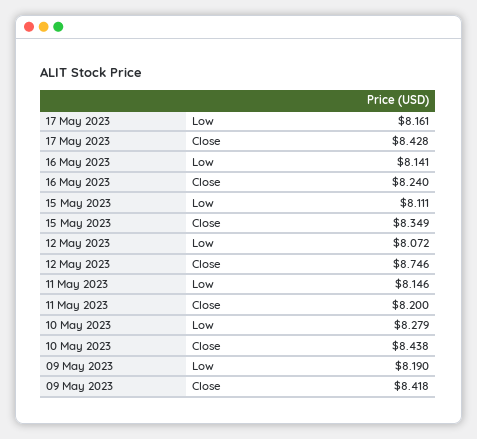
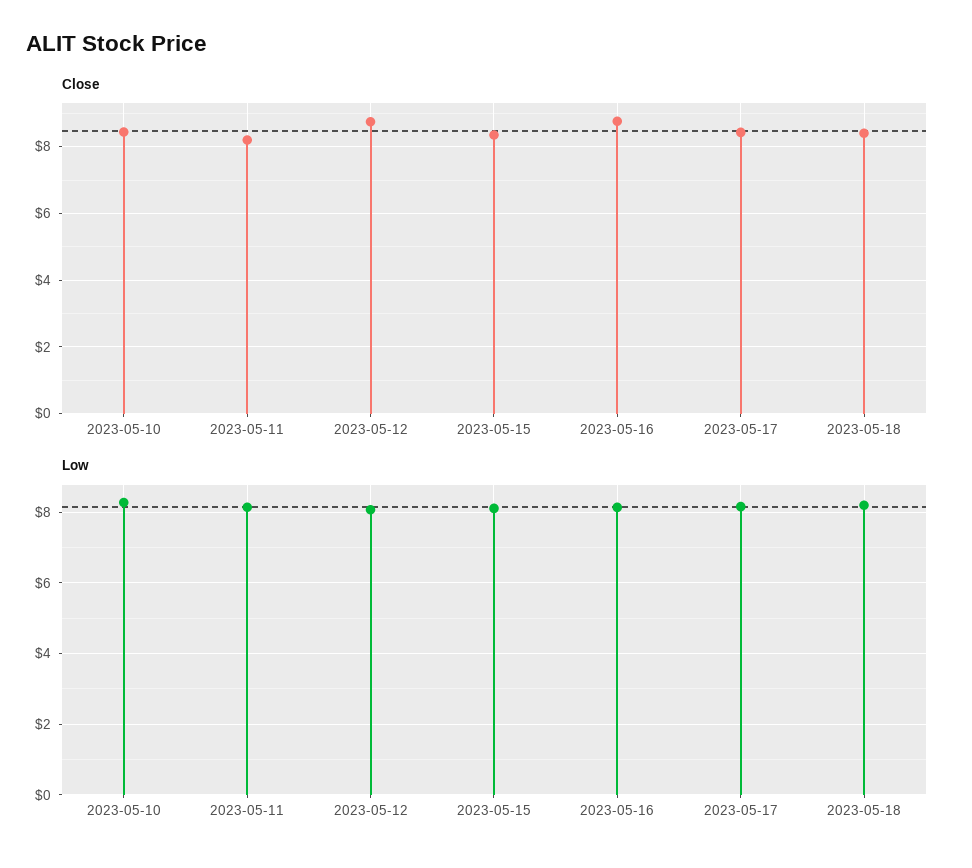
Close, 16 May 2023: 8.24 -> 8.8
Low, 09 May 2023: 8.19 -> none
Close, 09 May 2023: 8.418 -> none
Close, 2023-05-18: none -> 8.4
Low, 2023-05-18: none -> 8.2

